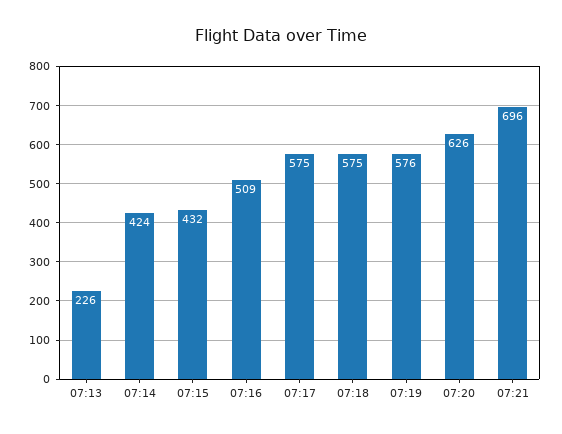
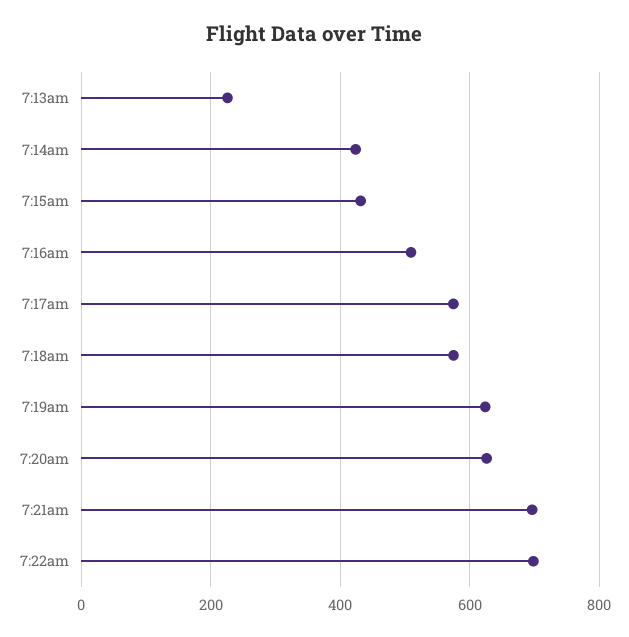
07:19: 576 -> 620
7:22am: none -> 700

